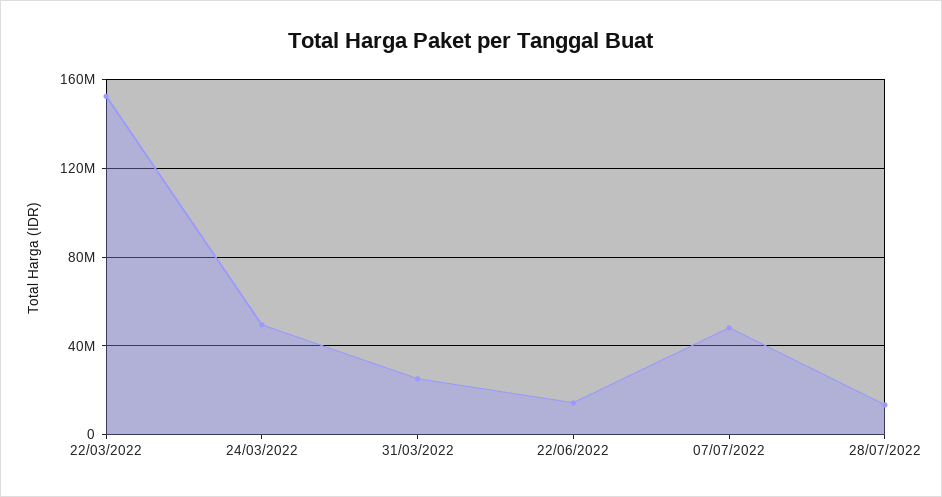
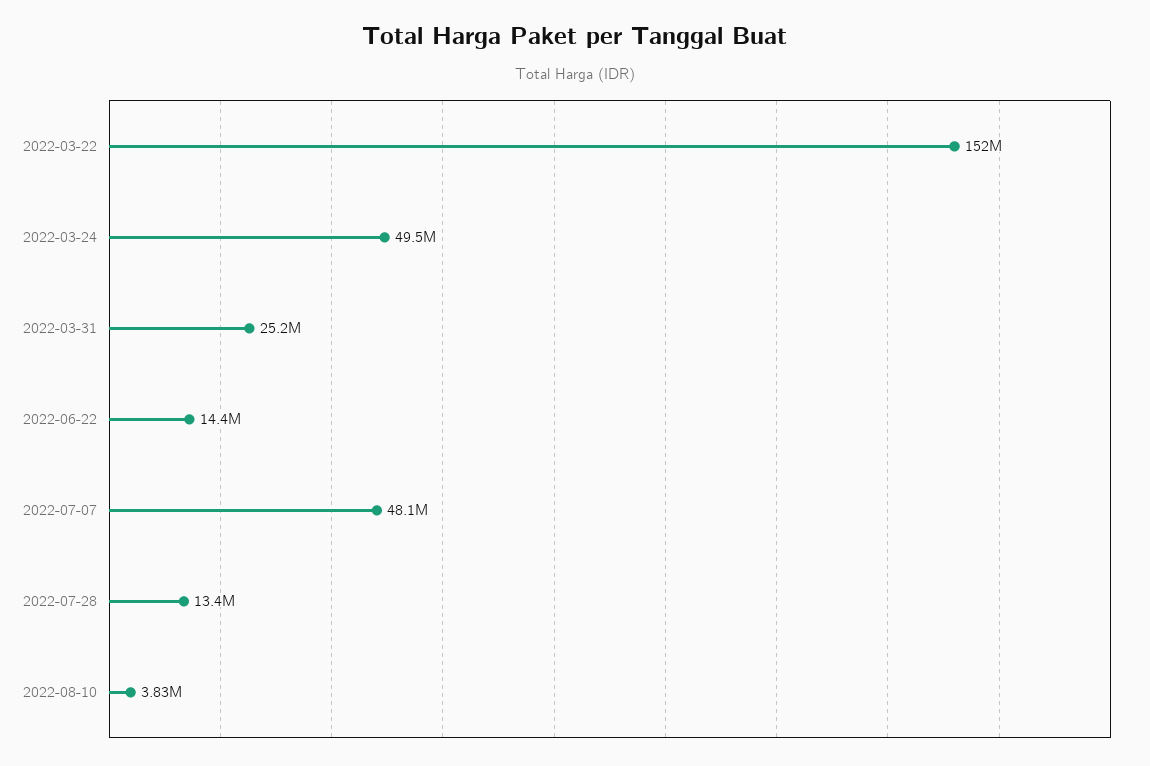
2022-08-10: none -> 3830000

